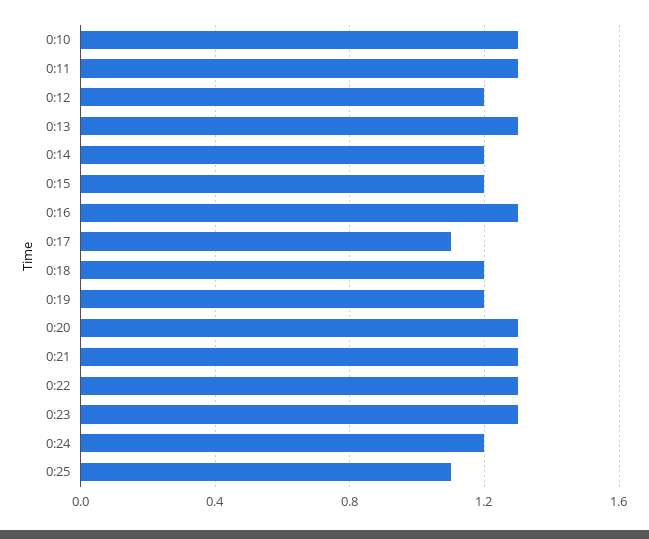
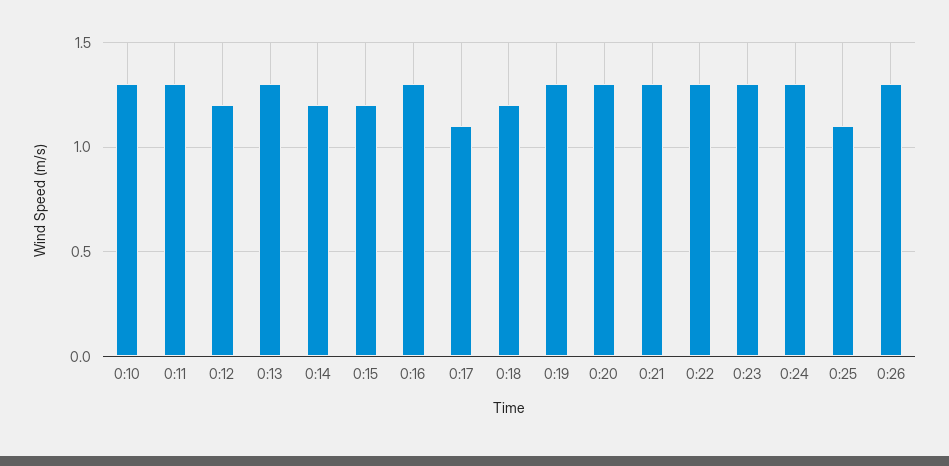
0:19: 1.2 -> 1.3
0:24: 1.2 -> 1.3
0:26: none -> 1.3

